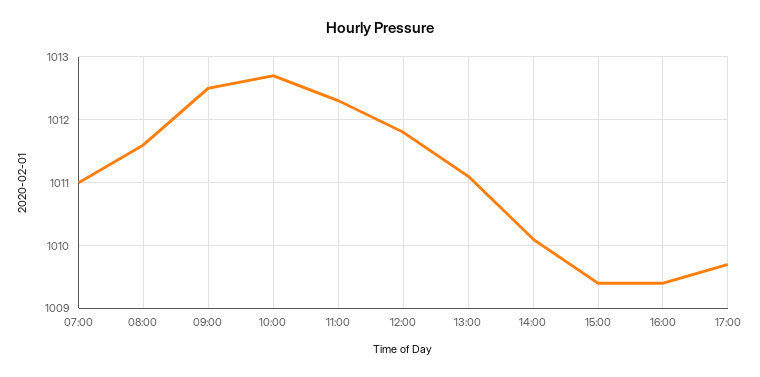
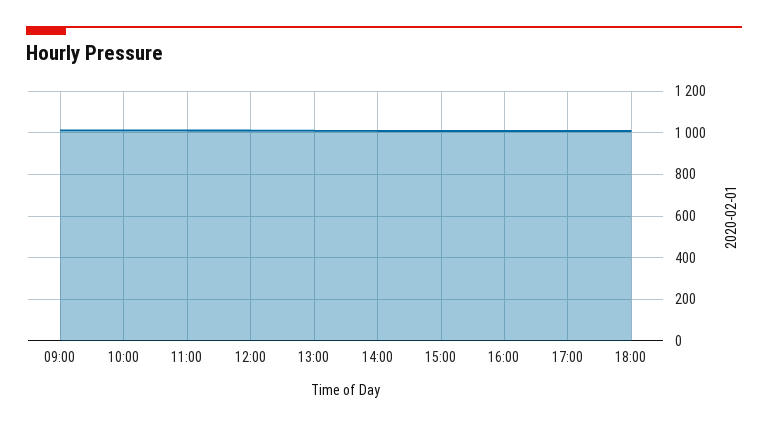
07:00: 1011 -> none
08:00: 1011.6 -> none
18:00: none -> 1000

